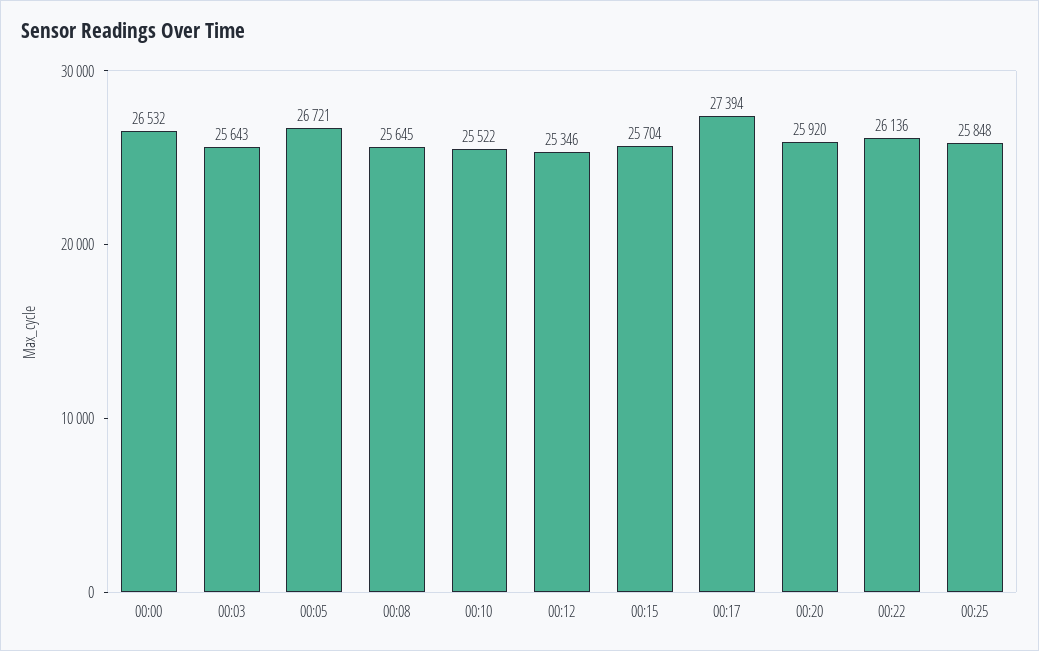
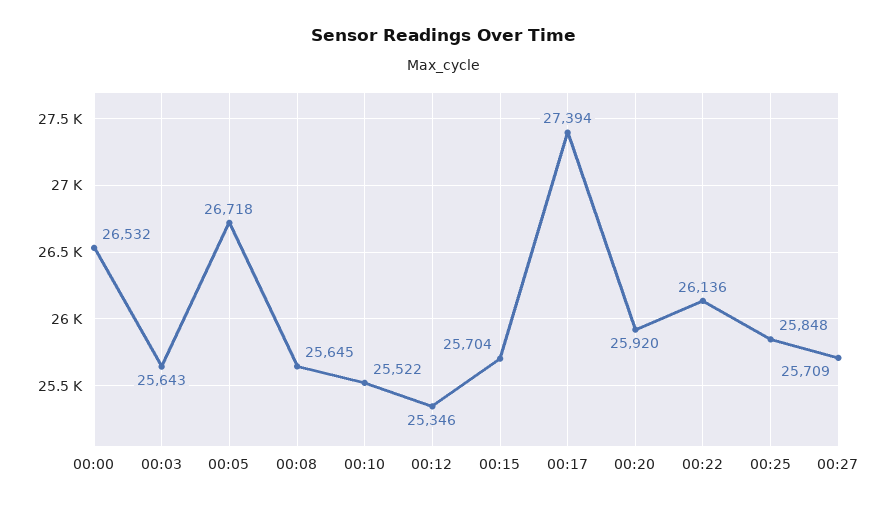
00:05: 26721 -> 26718
00:27: none -> 25709

